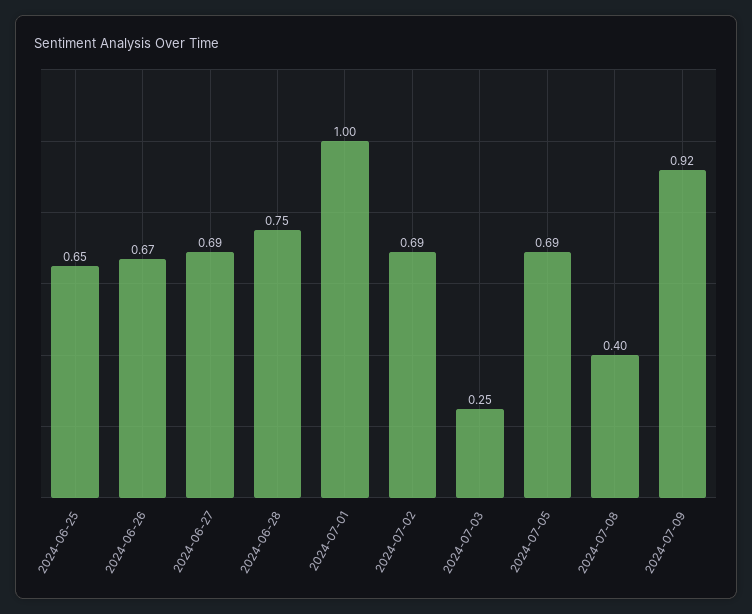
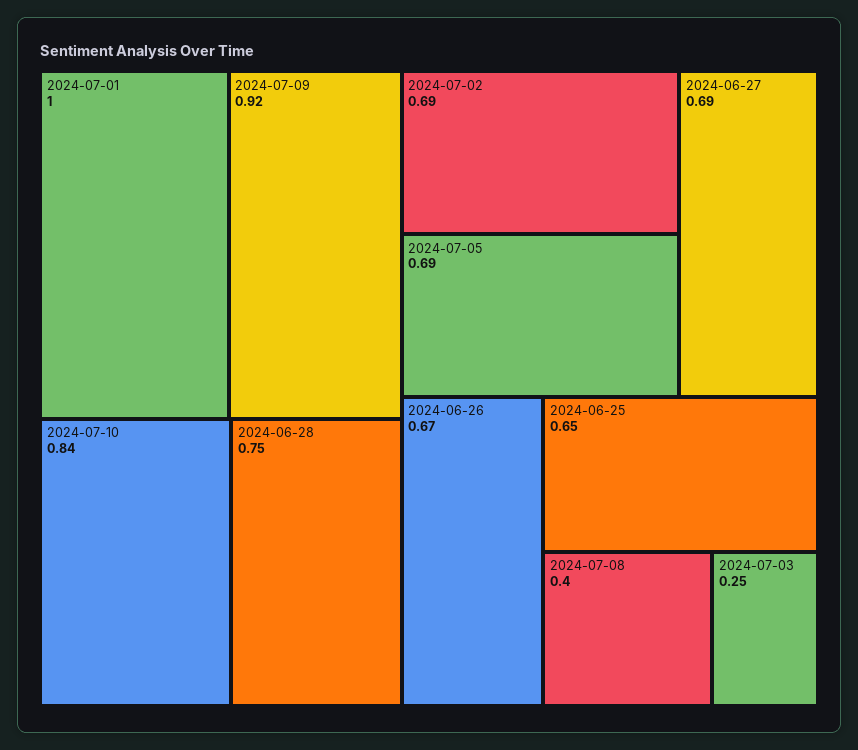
2024-07-10: none -> 0.84

